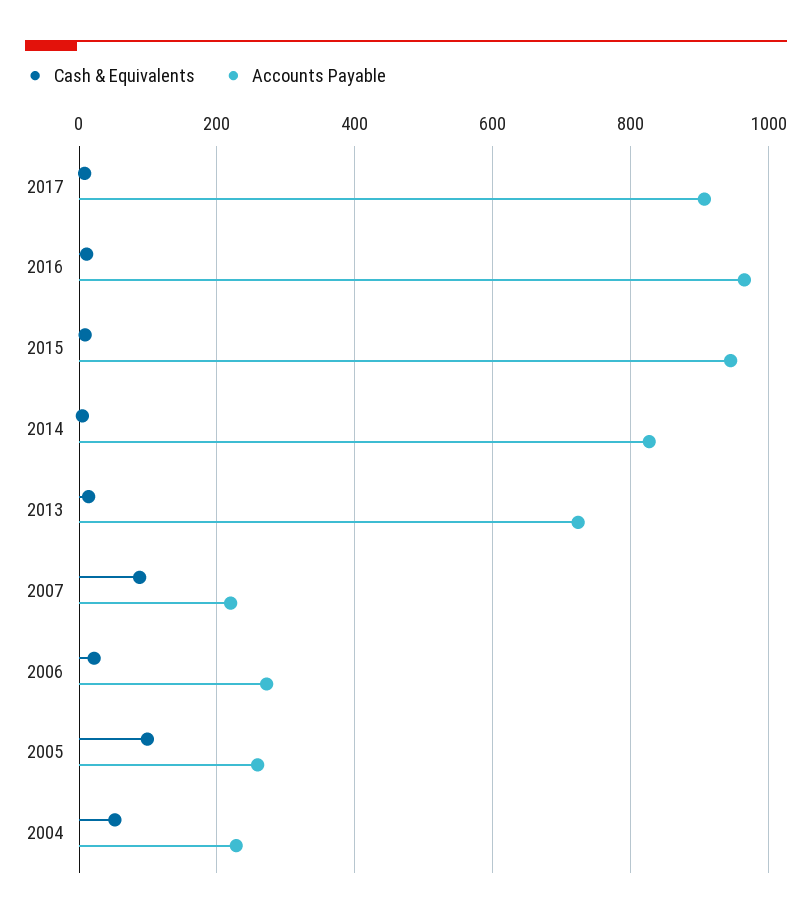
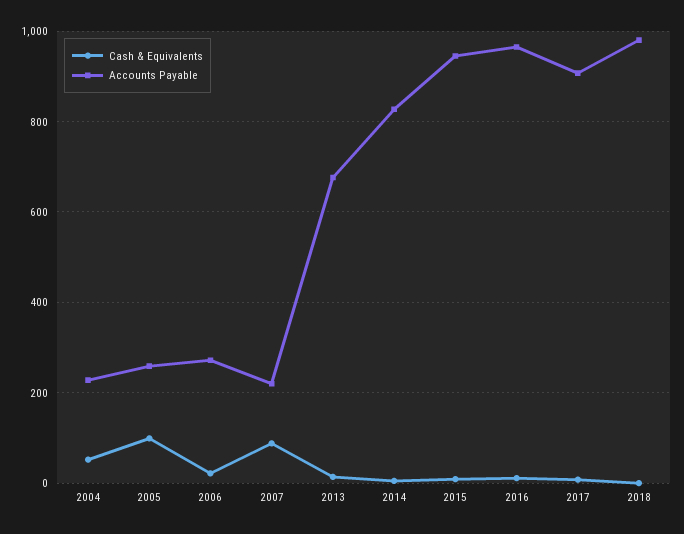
Accounts Payable, 2013: 720 -> 680
Cash & Equivalents, 2018: none -> 0
Accounts Payable, 2018: none -> 980

